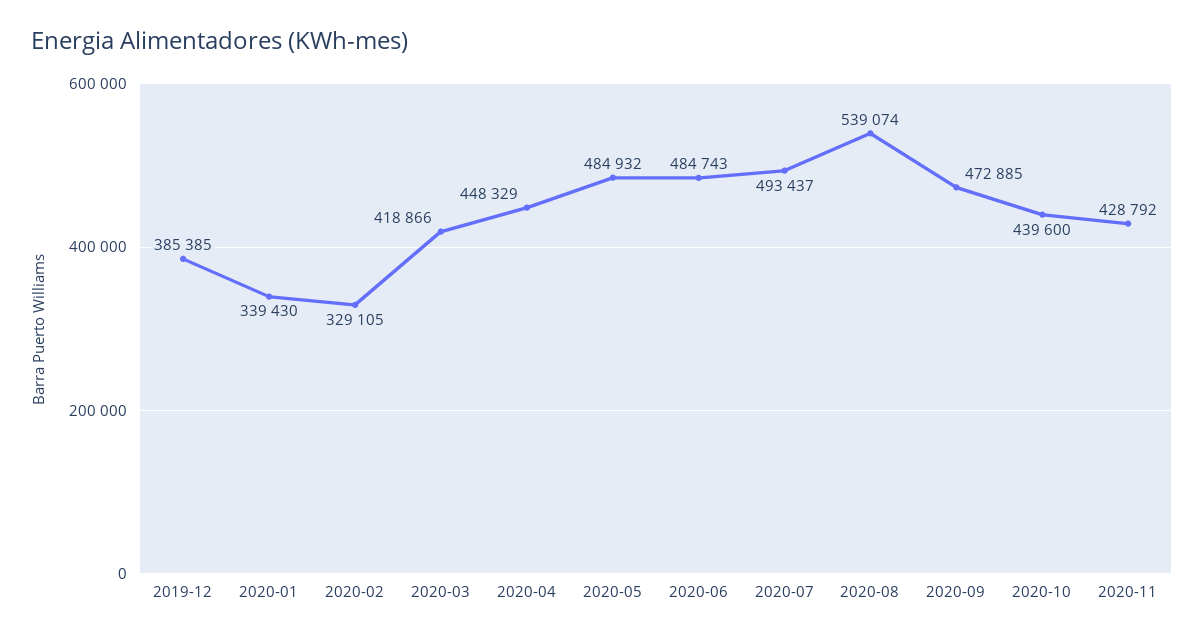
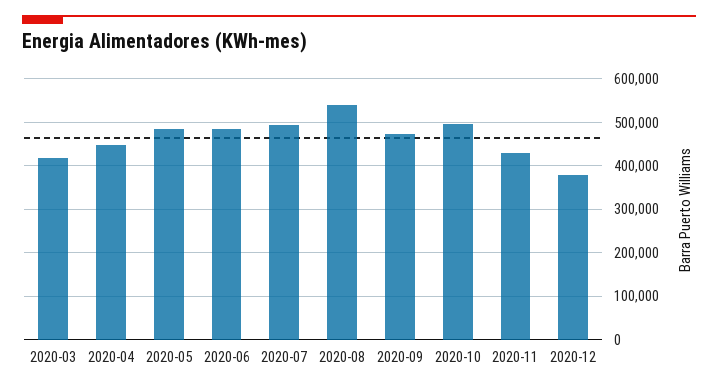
2019-12: 385385 -> none
2020-01: 339430 -> none
2020-02: 329105 -> none
2020-10: 439600 -> 500000
2020-12: none -> 380000

